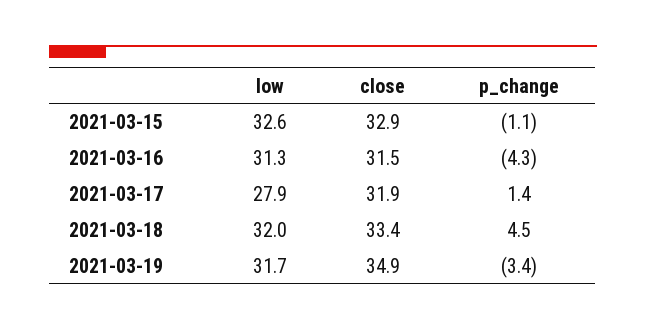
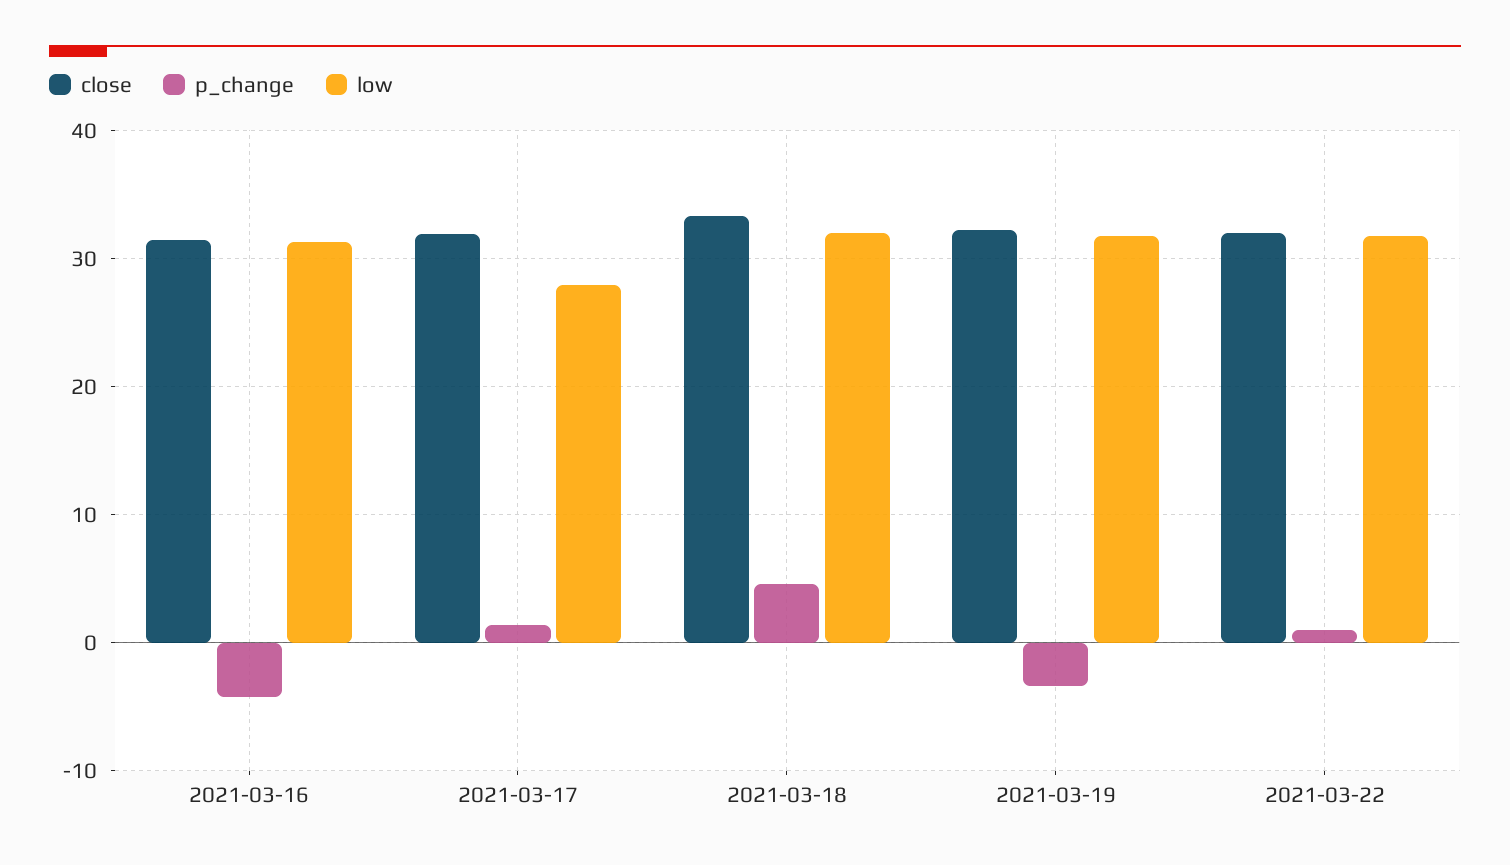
low, 2021-03-15: 32.6 -> none
close, 2021-03-15: 32.9 -> none
p_change, 2021-03-15: -1.1 -> none
close, 2021-03-19: 34.9 -> 32
close, 2021-03-22: none -> 32
p_change, 2021-03-22: none -> 1
low, 2021-03-22: none -> 32

